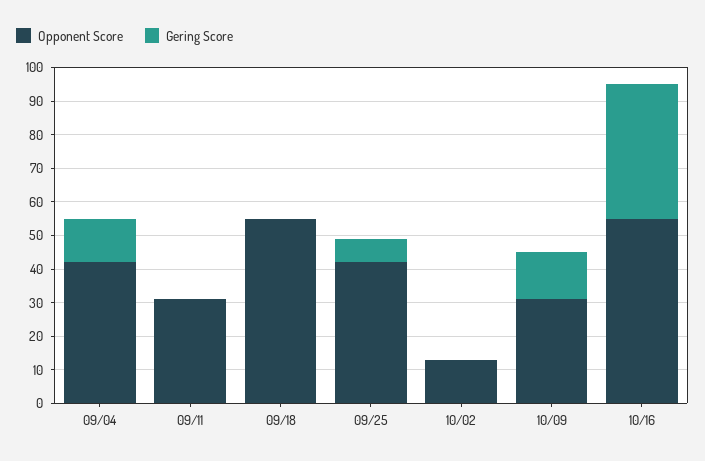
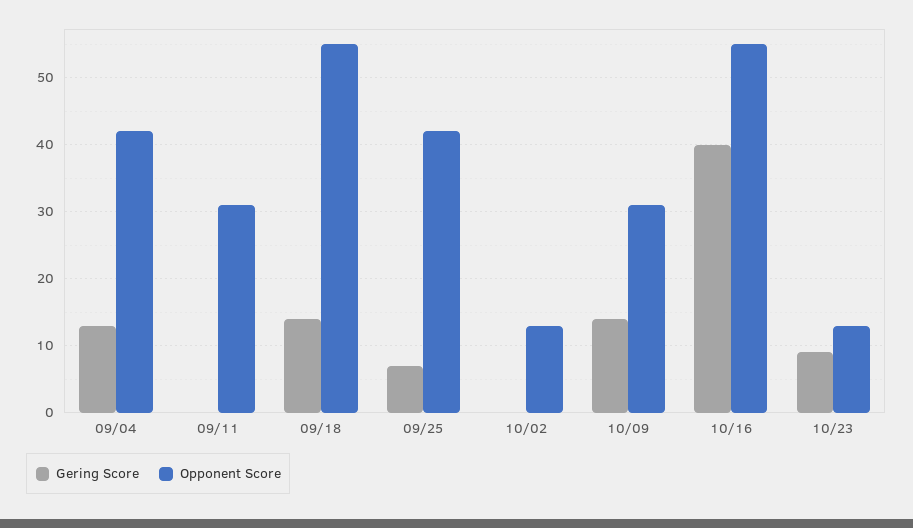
Gering Score, 09/18: 0 -> 14
Gering Score, 10/23: none -> 9
Opponent Score, 10/23: none -> 13

